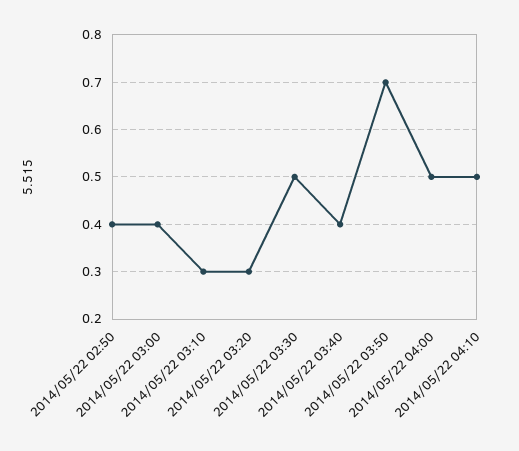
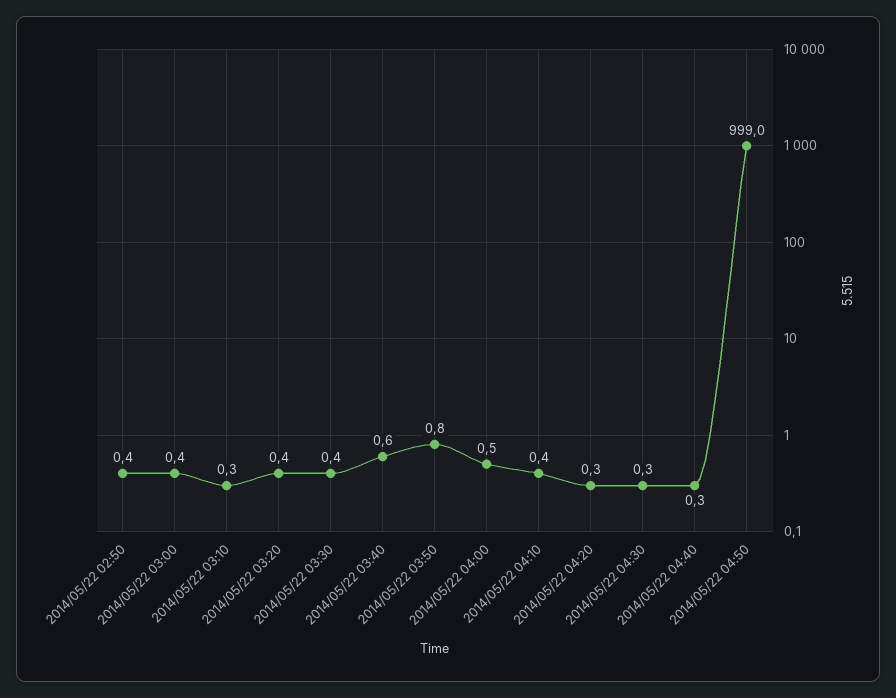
2014/05/22 03:20: 0.3 -> 0.4
2014/05/22 03:30: 0.5 -> 0.4
2014/05/22 03:40: 0.4 -> 0.6
2014/05/22 03:50: 0.7 -> 0.8
2014/05/22 04:10: 0.5 -> 0.4
2014/05/22 04:20: none -> 0.3
2014/05/22 04:30: none -> 0.3
2014/05/22 04:40: none -> 0.3
2014/05/22 04:50: none -> 999

